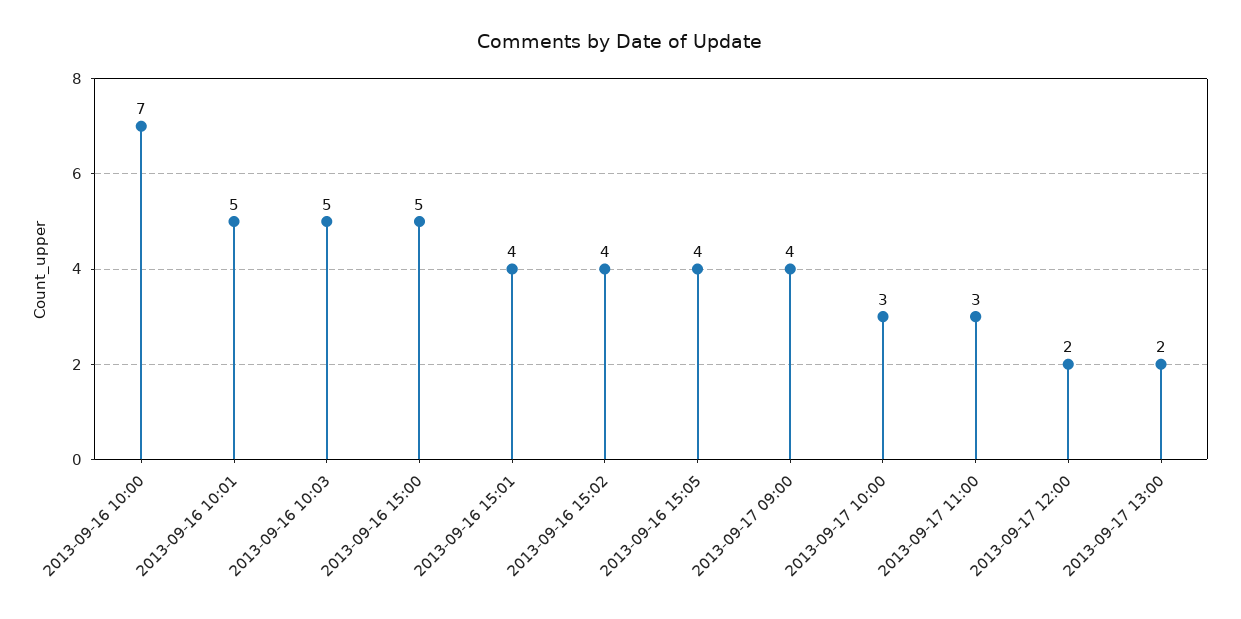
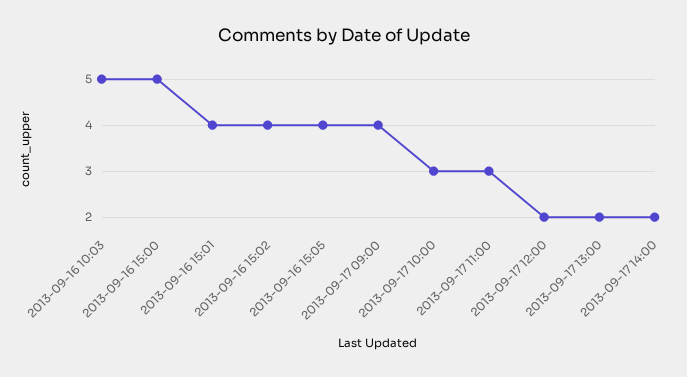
2013-09-16 10:00: 7 -> none
2013-09-16 10:01: 5 -> none
2013-09-17 14:00: none -> 2

